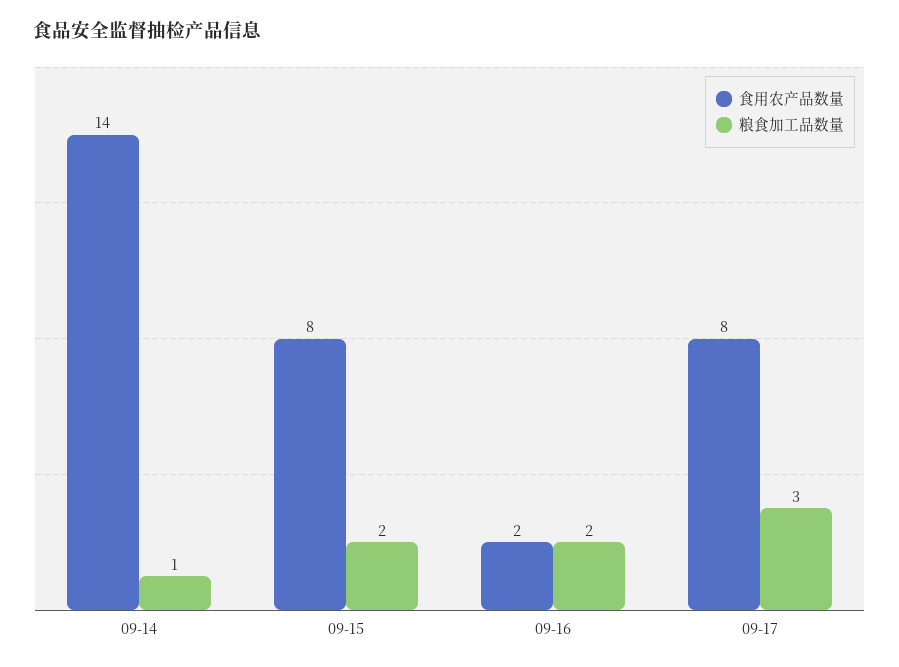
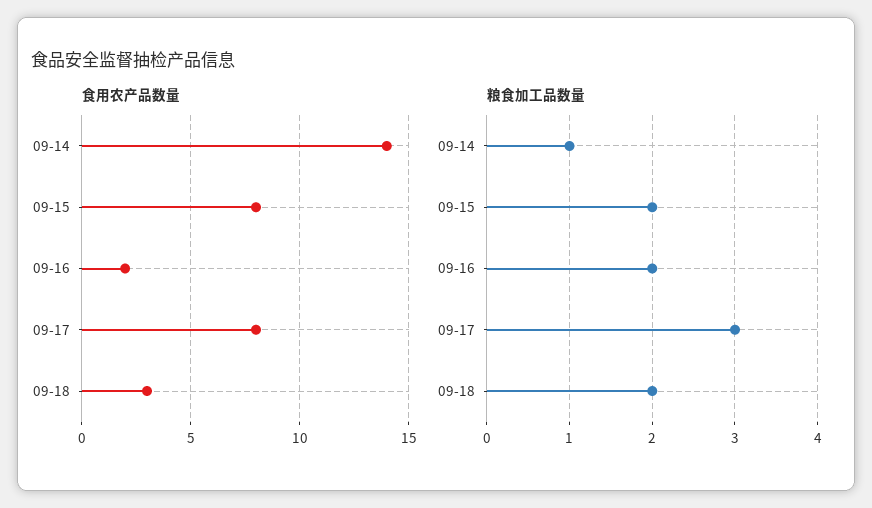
食用农产品数量, 09-18: none -> 3
粮食加工品数量, 09-18: none -> 2

